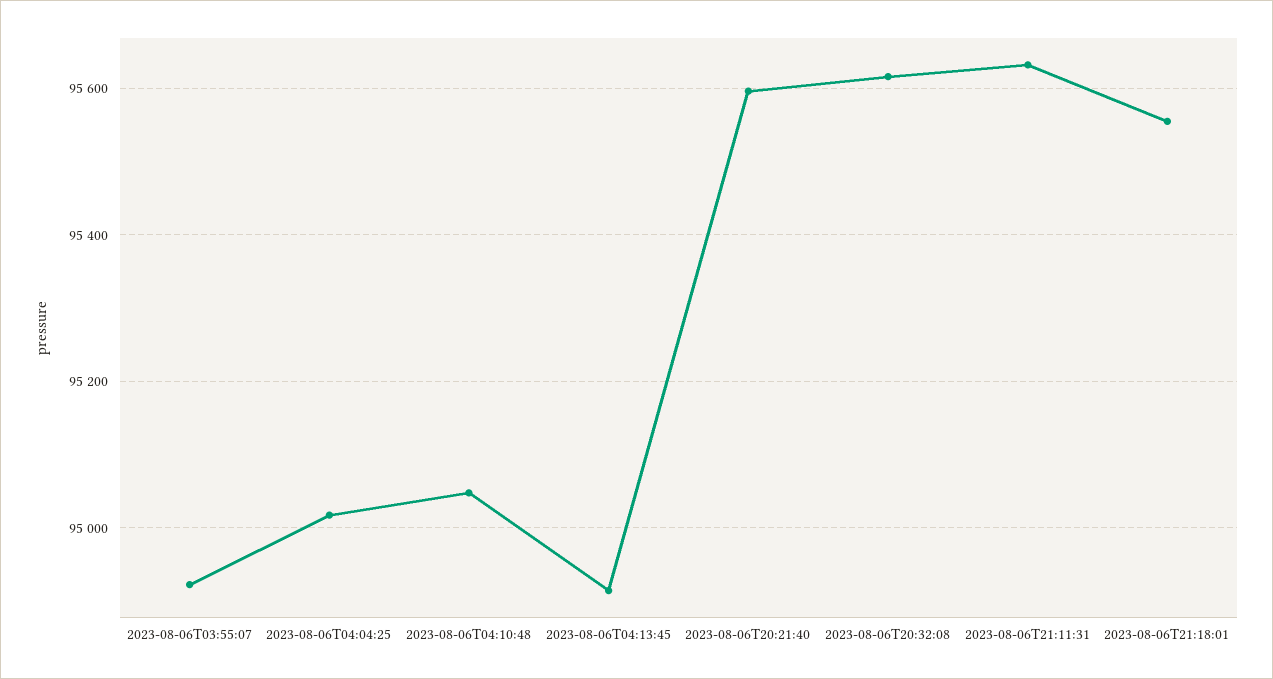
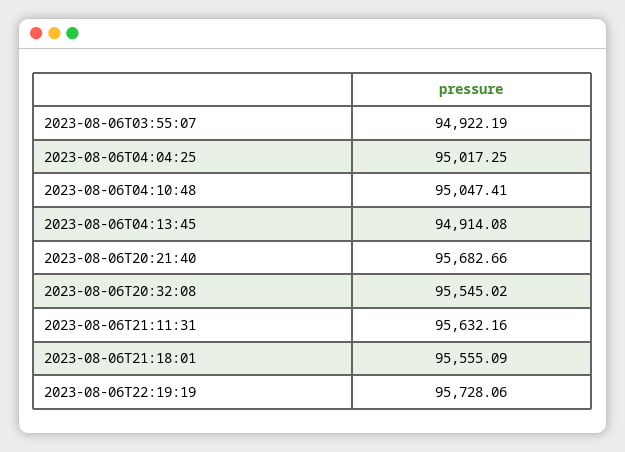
2023-08-06T20:21:40: 95600 -> 95682.66
2023-08-06T20:32:08: 95620 -> 95545.02
2023-08-06T22:19:19: none -> 95728.06

